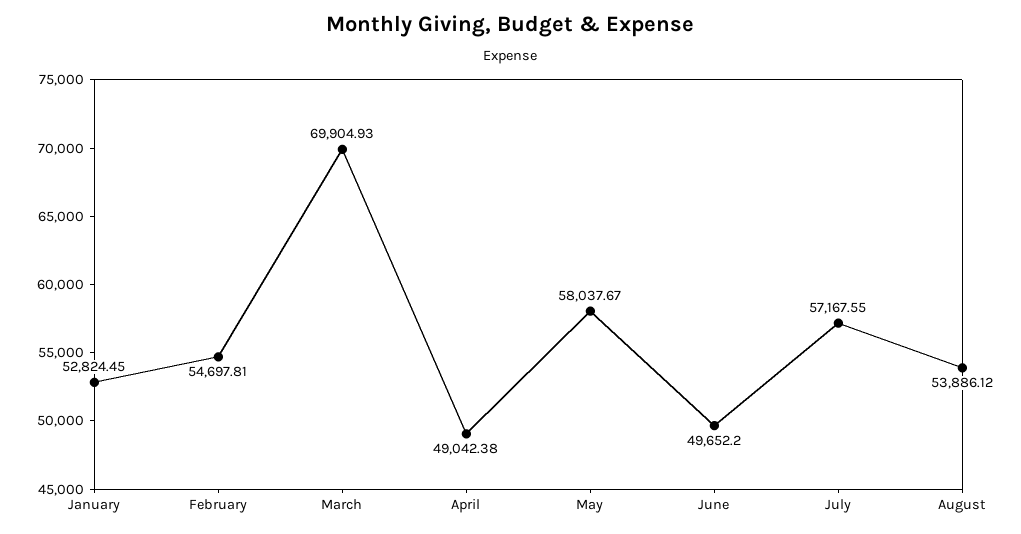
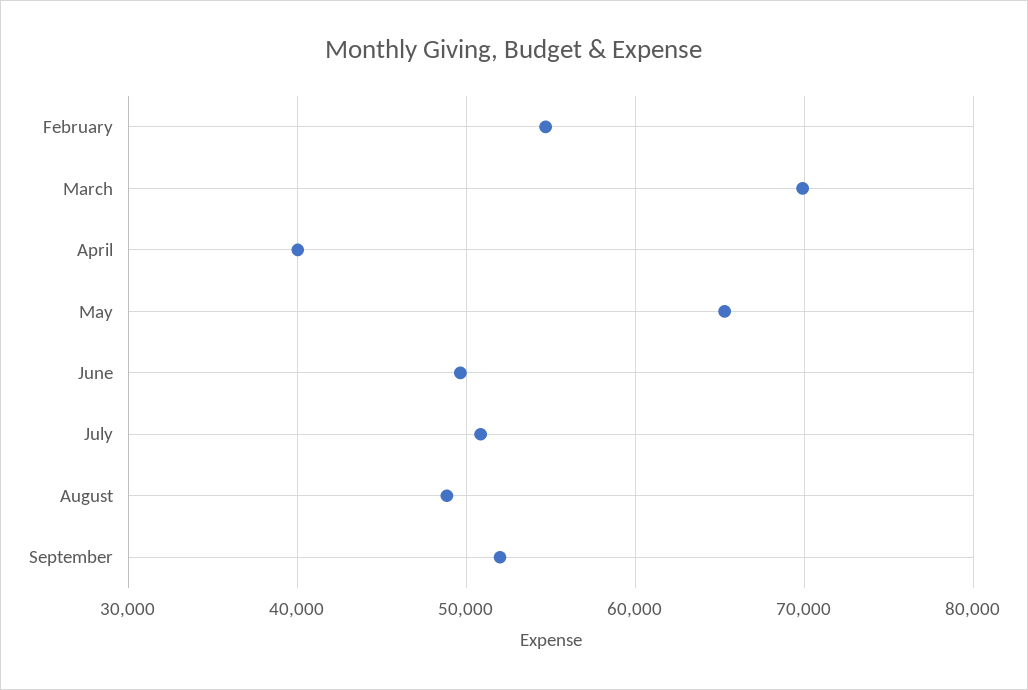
January: 52824.45 -> none
April: 49042.38 -> 40000
May: 58037.67 -> 65000
July: 57167.55 -> 51000
August: 53886.12 -> 49000
September: none -> 52000

